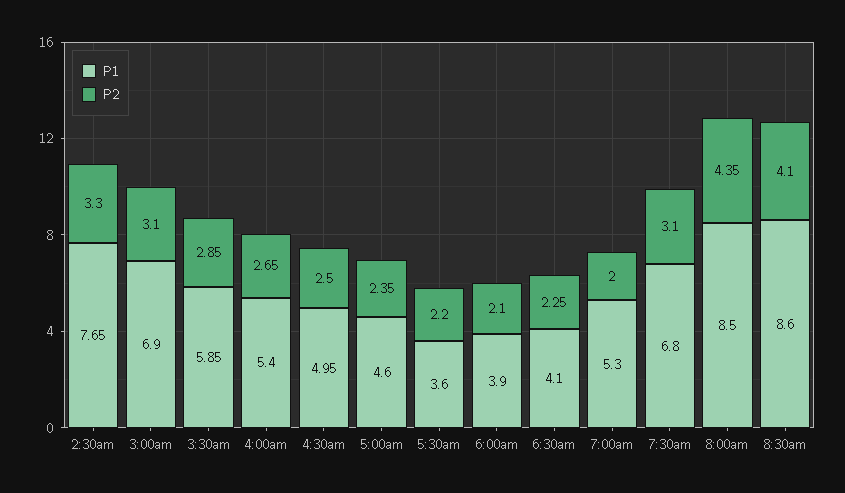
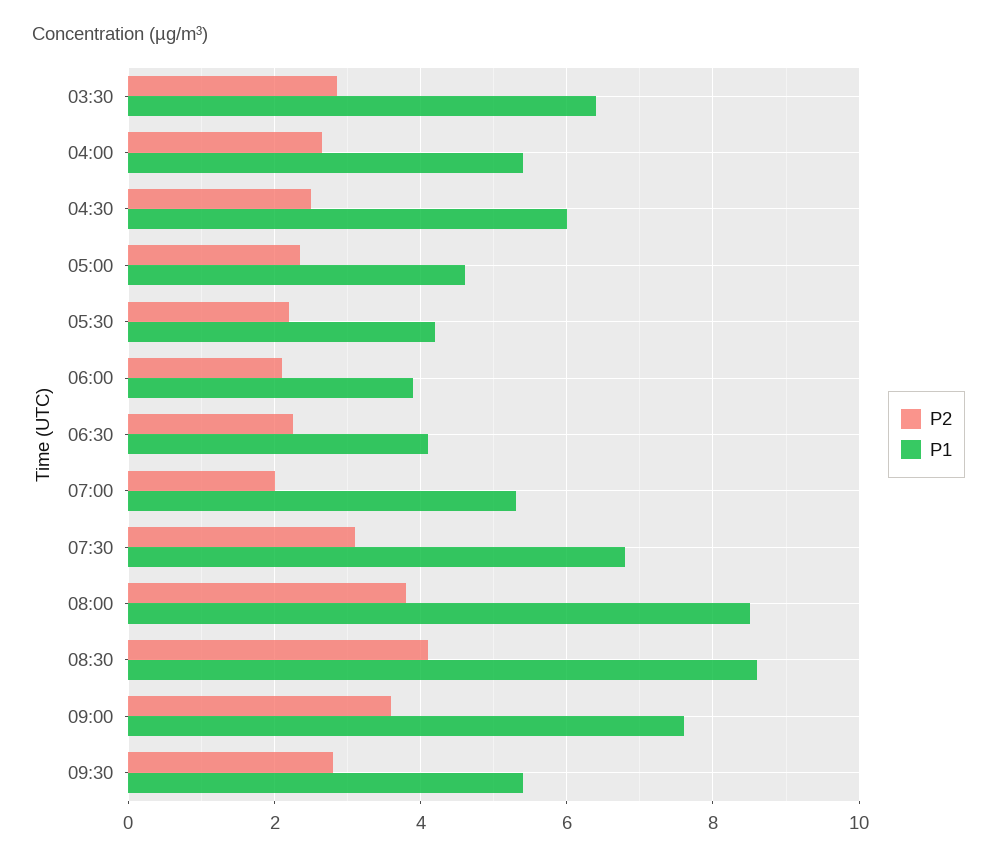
P1, 2:30am: 7.65 -> none
P2, 2:30am: 3.3 -> none
P1, 3:00am: 6.9 -> none
P2, 3:00am: 3.1 -> none
P1, 3:30am: 5.85 -> 6.4
P1, 4:30am: 4.95 -> 6
P1, 5:30am: 3.6 -> 4.2
P2, 8:00am: 4.35 -> 3.8
P2, 09:00: none -> 3.6
P1, 09:00: none -> 7.6
P2, 09:30: none -> 2.8
P1, 09:30: none -> 5.4

